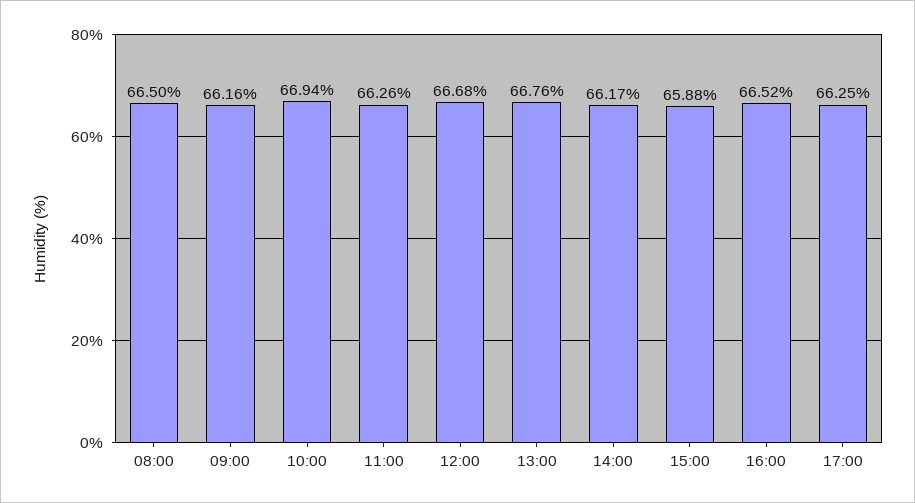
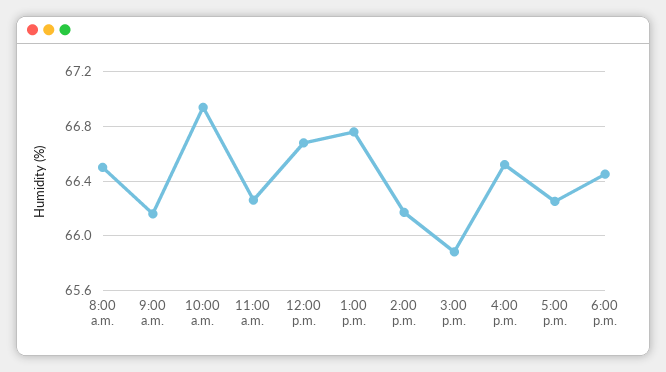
6:00 p.m.: none -> 66.45

